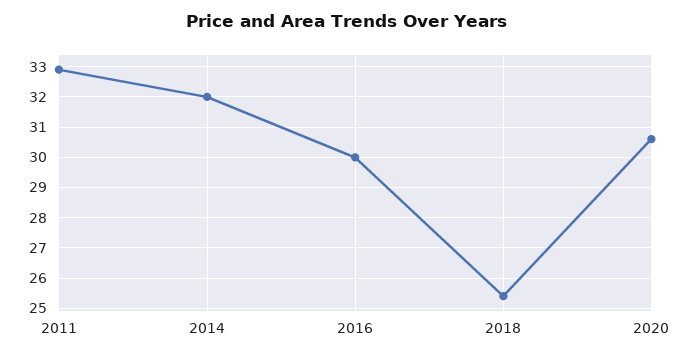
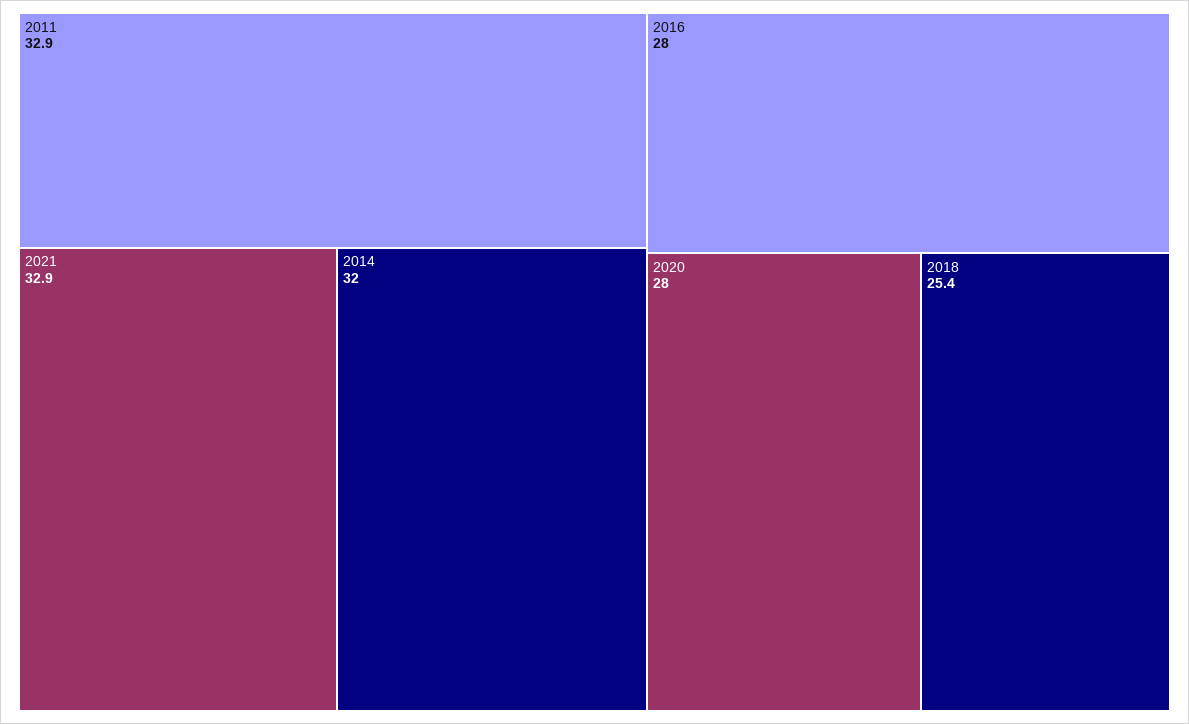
2016: 30 -> 28
2020: 30.5 -> 28
2021: none -> 32.9

